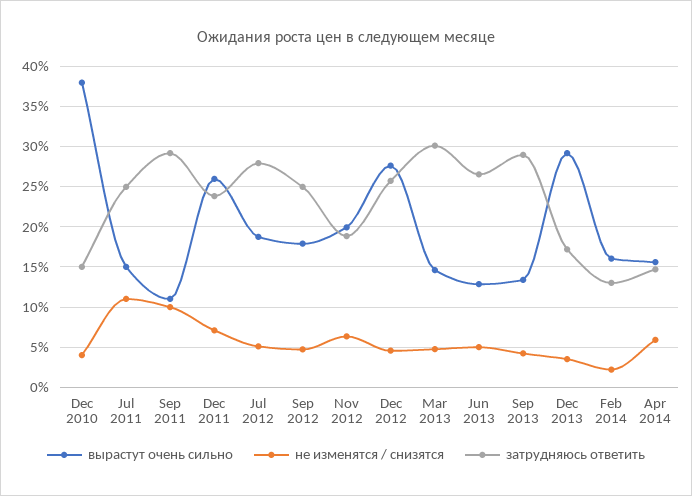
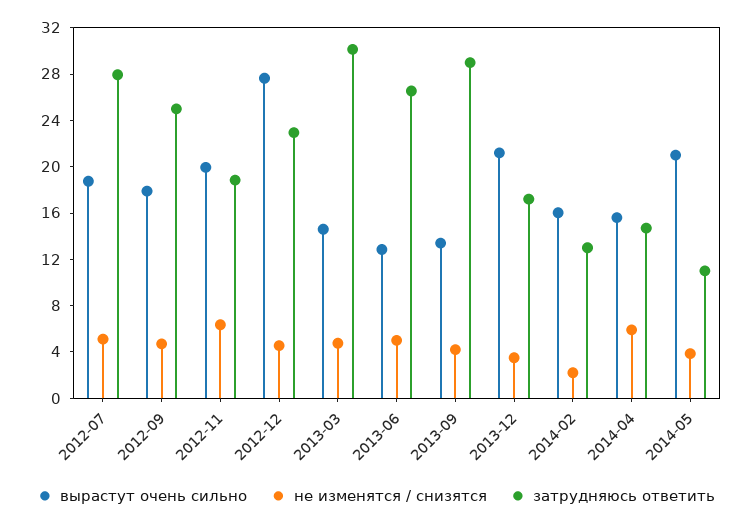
вырастут очень сильно, Dec 2010: 38 -> none
не изменятся / снизятся, Dec 2010: 4 -> none
затрудняюсь ответить, Dec 2010: 15 -> none
вырастут очень сильно, Jul 2011: 15 -> none
не изменятся / снизятся, Jul 2011: 11 -> none
затрудняюсь ответить, Jul 2011: 25 -> none
вырастут очень сильно, Sep 2011: 11 -> none
не изменятся / снизятся, Sep 2011: 10 -> none
затрудняюсь ответить, Sep 2011: 29 -> none
вырастут очень сильно, Dec 2011: 26 -> none
не изменятся / снизятся, Dec 2011: 7 -> none
затрудняюсь ответить, Dec 2011: 24 -> none
затрудняюсь ответить, Dec 2012: 26 -> 23
вырастут очень сильно, Dec 2013: 29 -> 21
вырастут очень сильно, 2014-05: none -> 21
не изменятся / снизятся, 2014-05: none -> 4
затрудняюсь ответить, 2014-05: none -> 11

